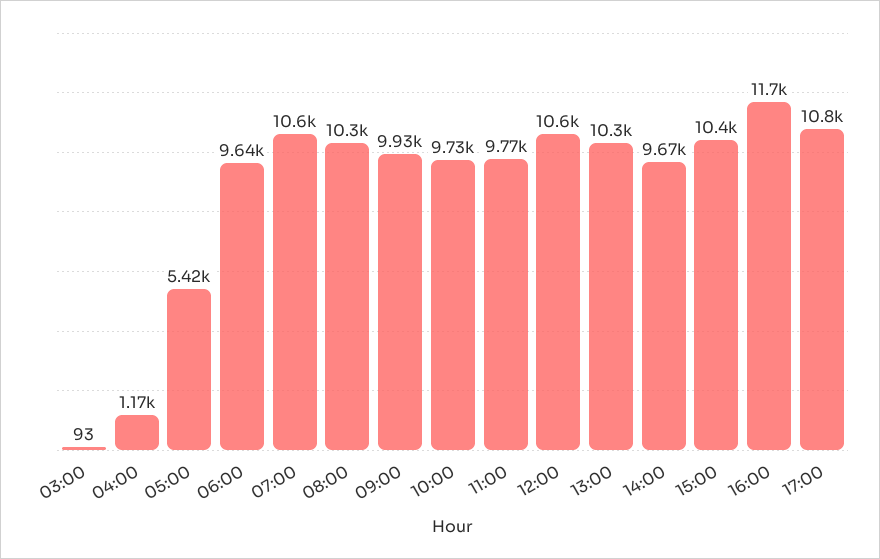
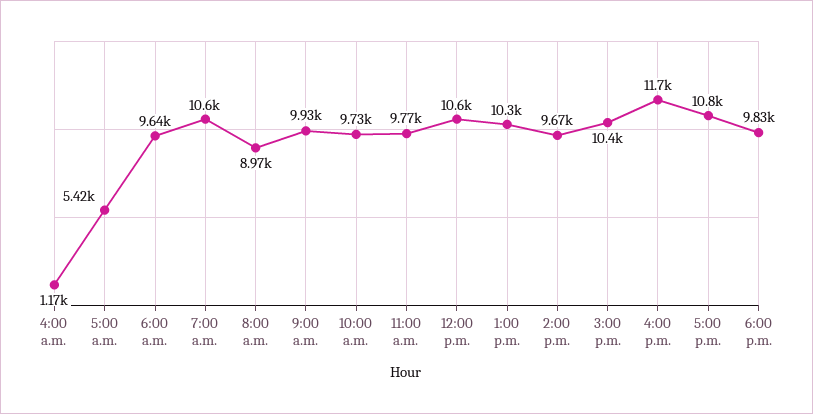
03:00: 93 -> none
08:00: 10300 -> 8970
6:00 p.m.: none -> 9830

